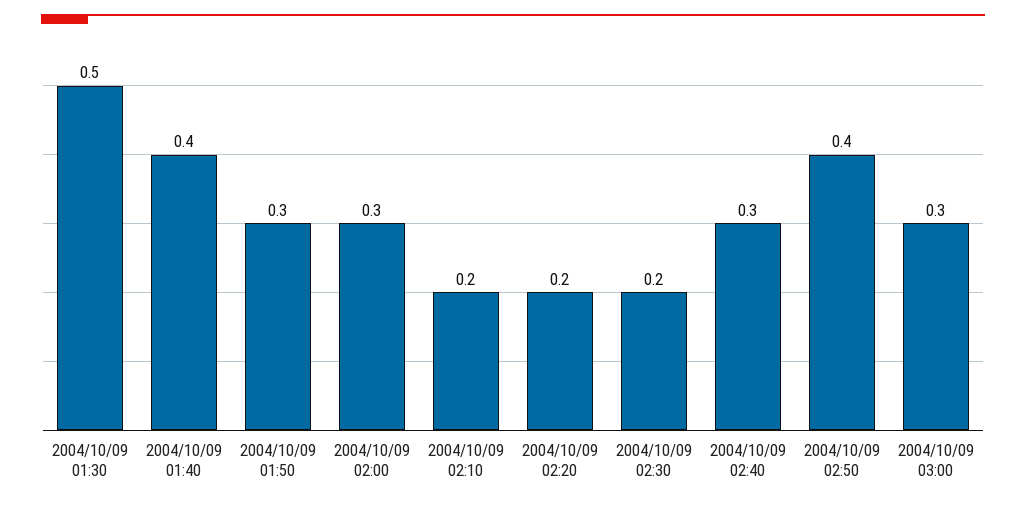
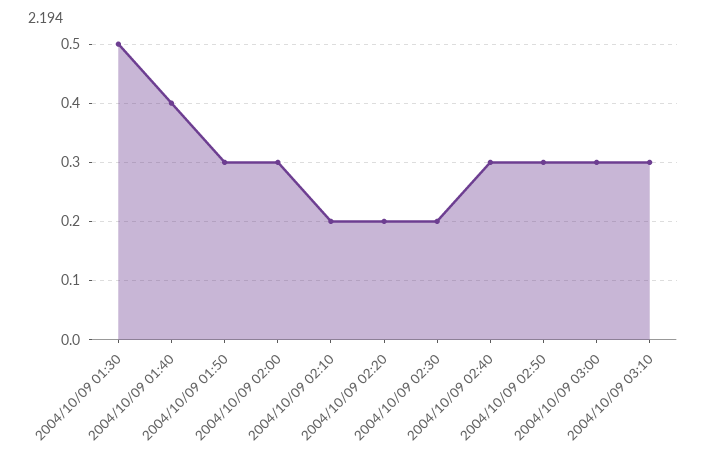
2004/10/09 02:50: 0.4 -> 0.3
2004/10/09 03:10: none -> 0.3

